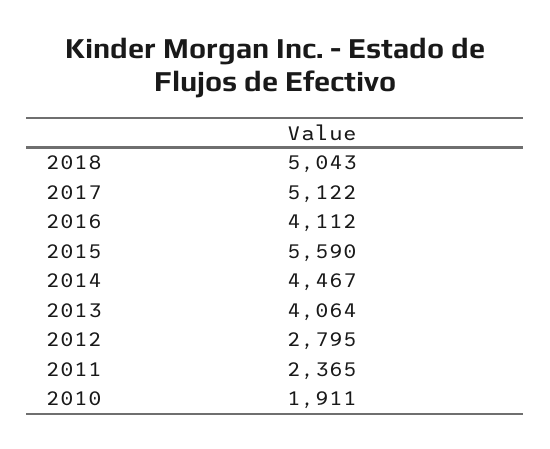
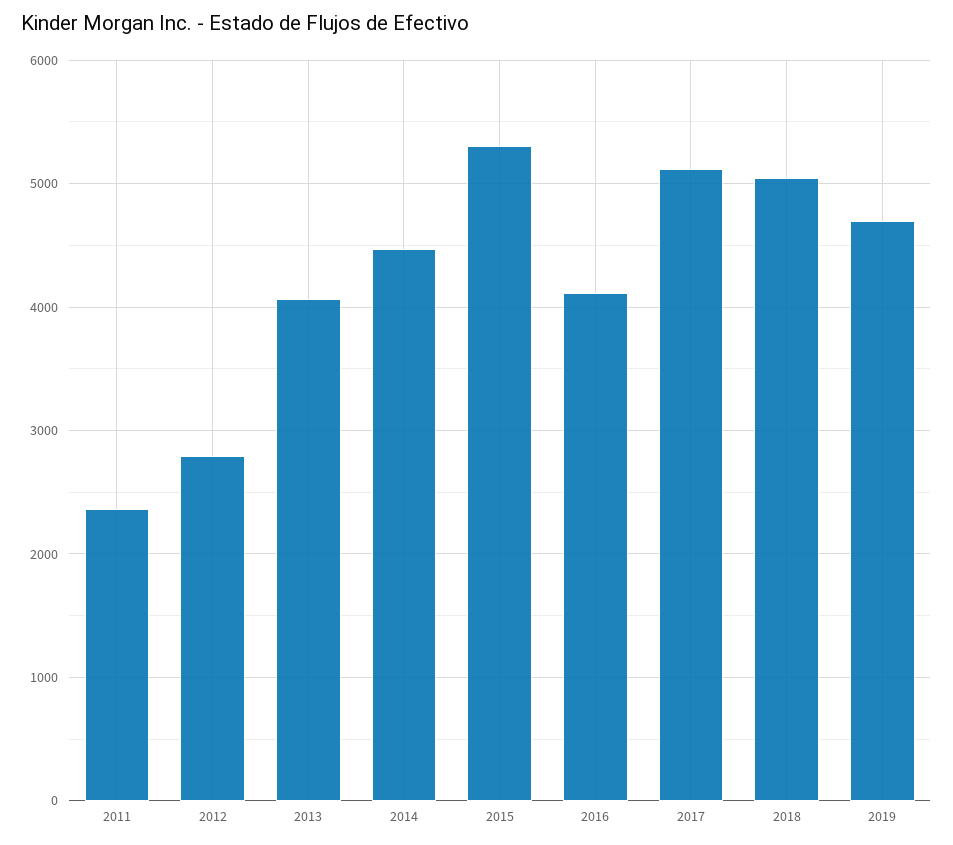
2015: 5590 -> 5300
2010: 1911 -> none
2019: none -> 4700

